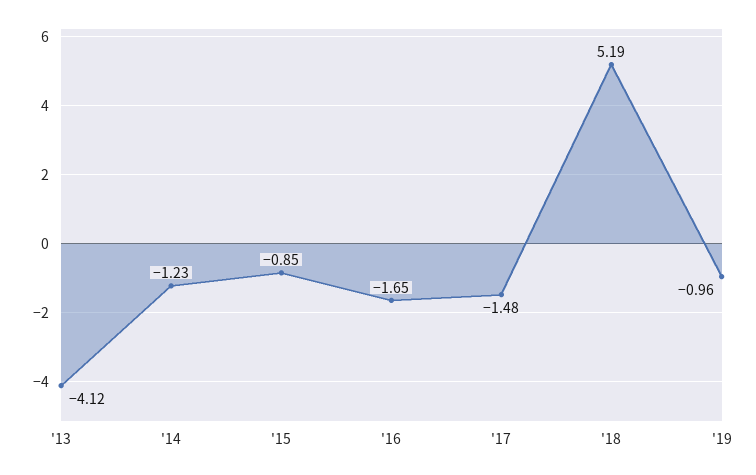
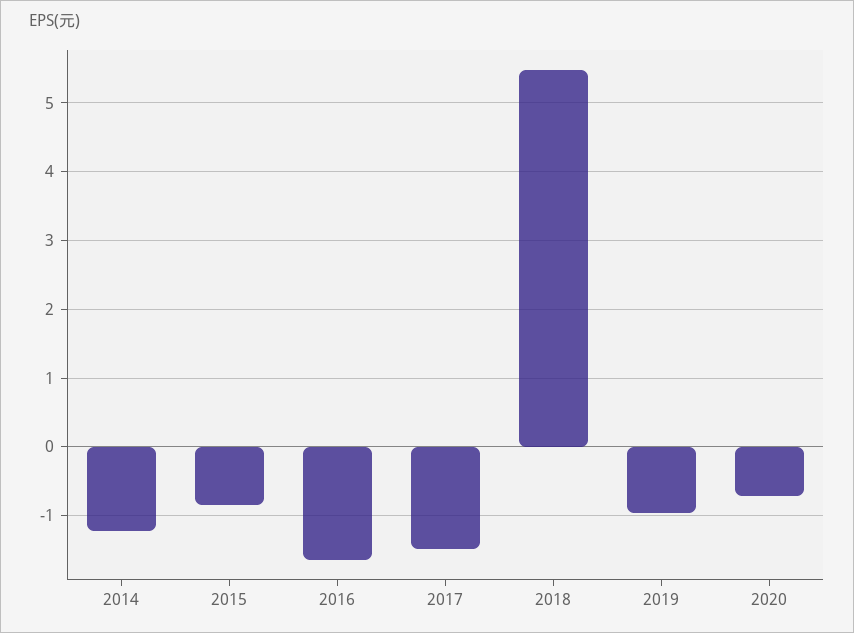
'13: -4.12 -> none
'18: 5.19 -> 5.5
2020: none -> -0.7

